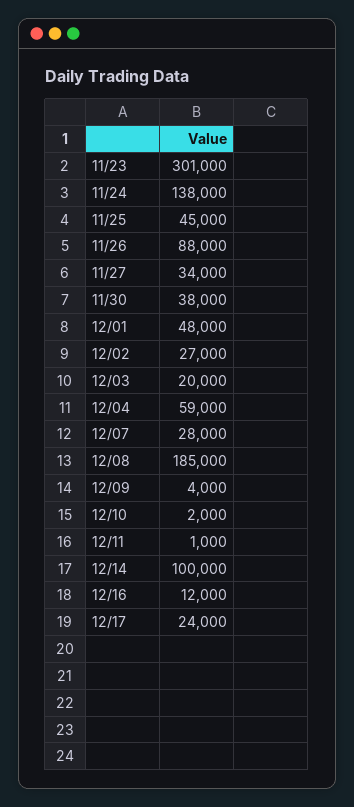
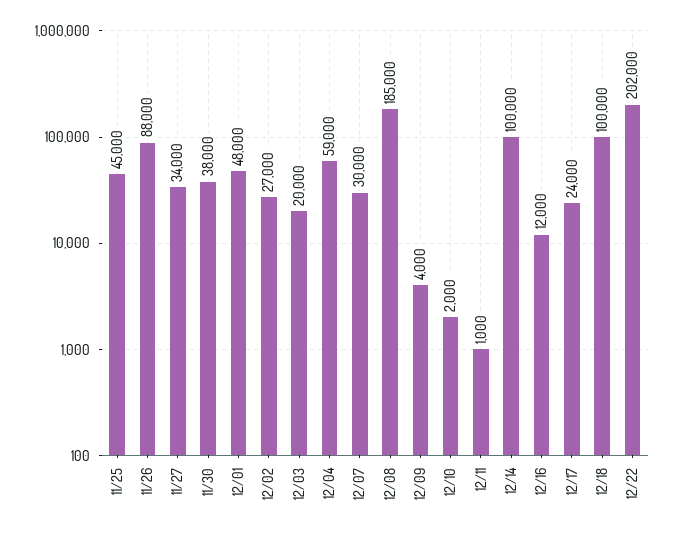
11/23: 301000 -> none
11/24: 138000 -> none
12/07: 28000 -> 30000
12/18: none -> 100000
12/22: none -> 202000

